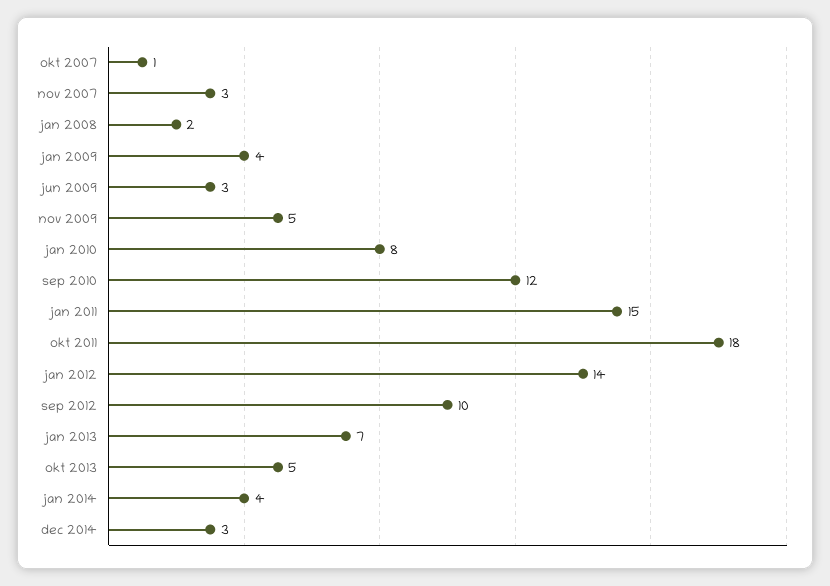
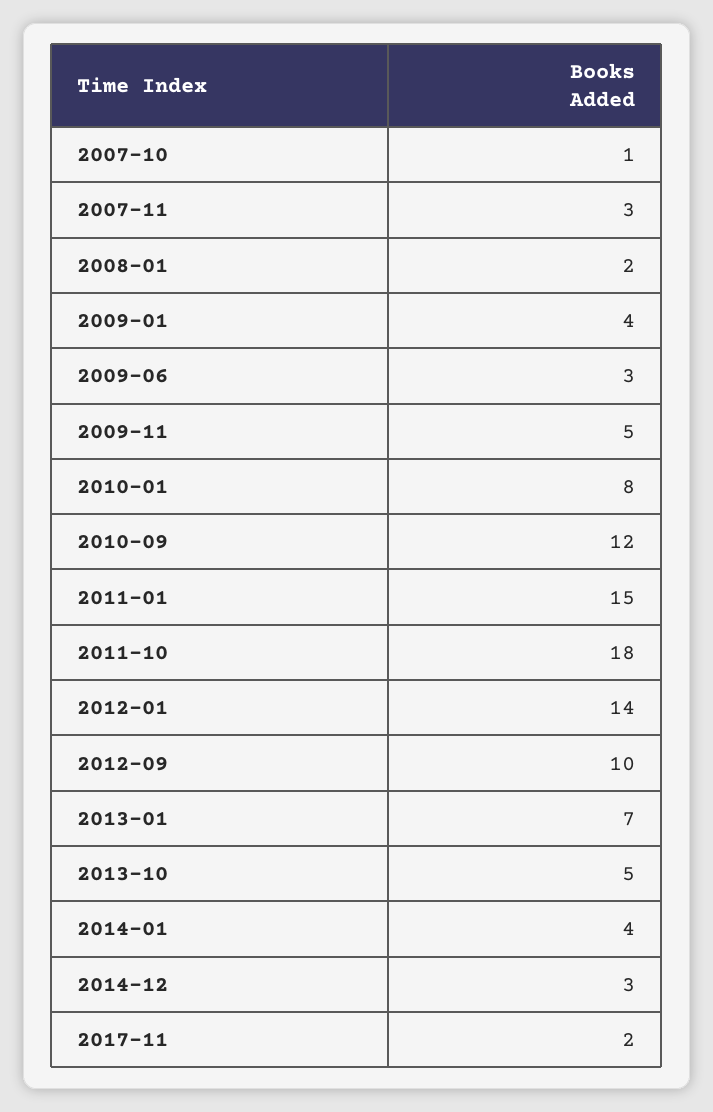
2017-11: none -> 2

